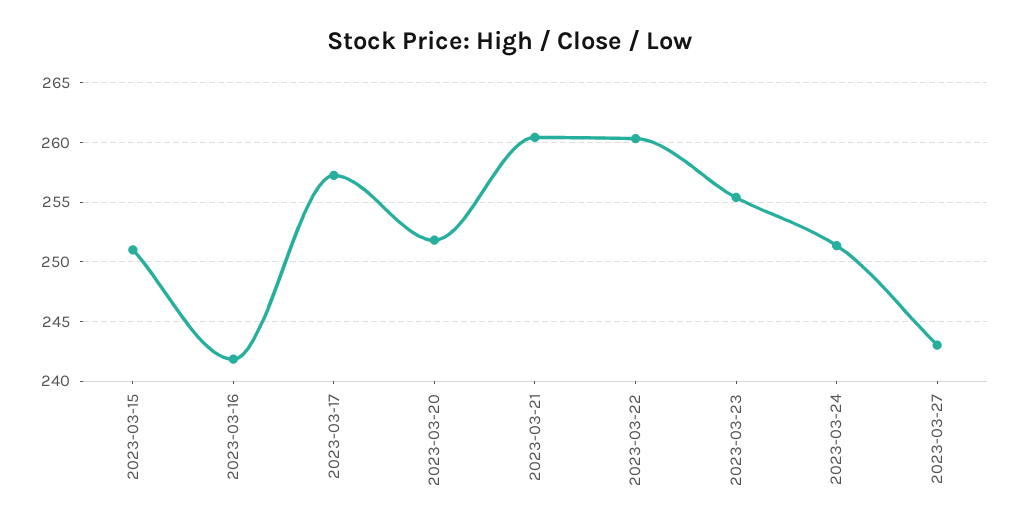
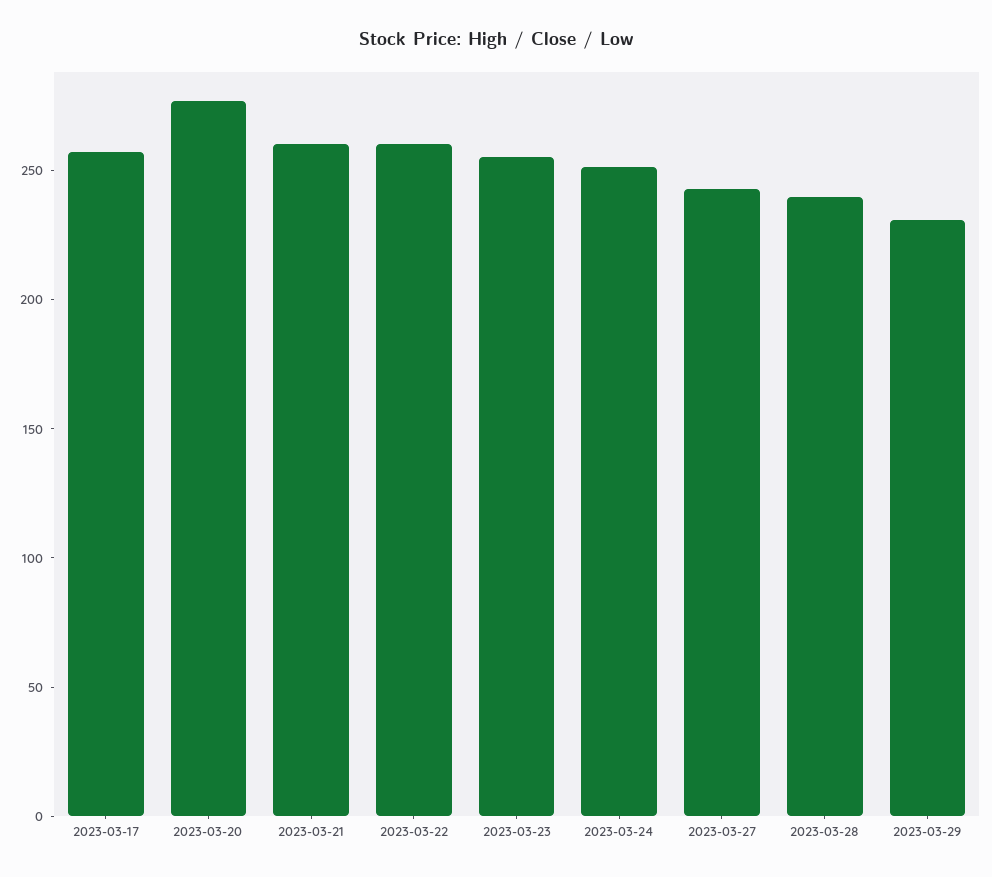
2023-03-15: 251 -> none
2023-03-16: 242 -> none
2023-03-20: 252 -> 280
2023-03-28: none -> 240
2023-03-29: none -> 230

